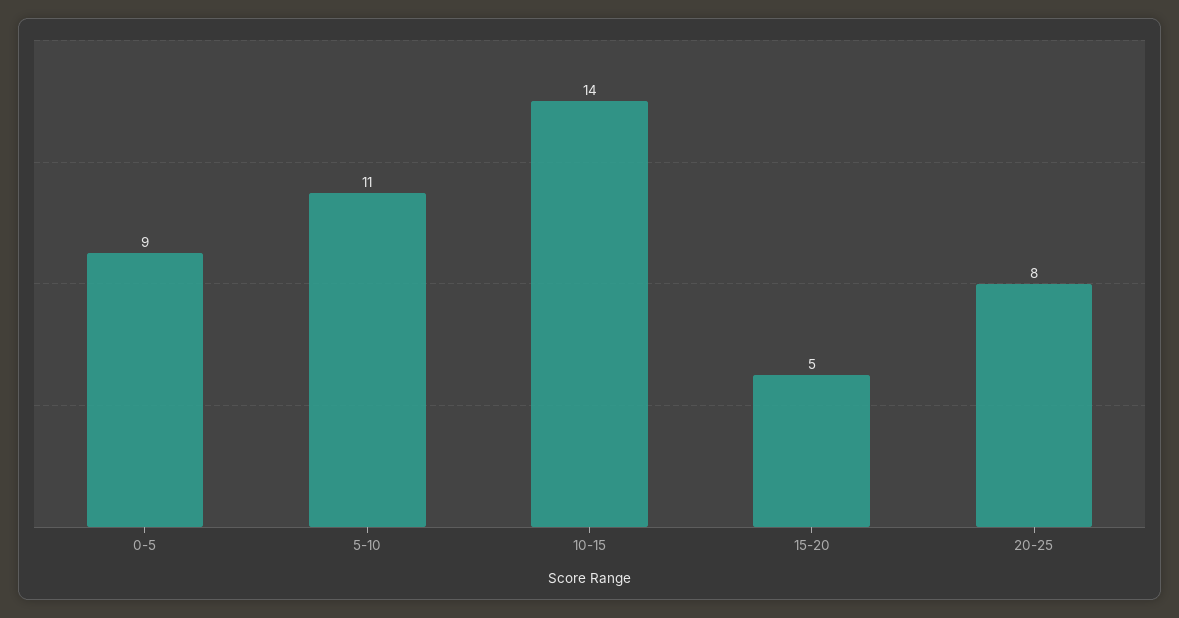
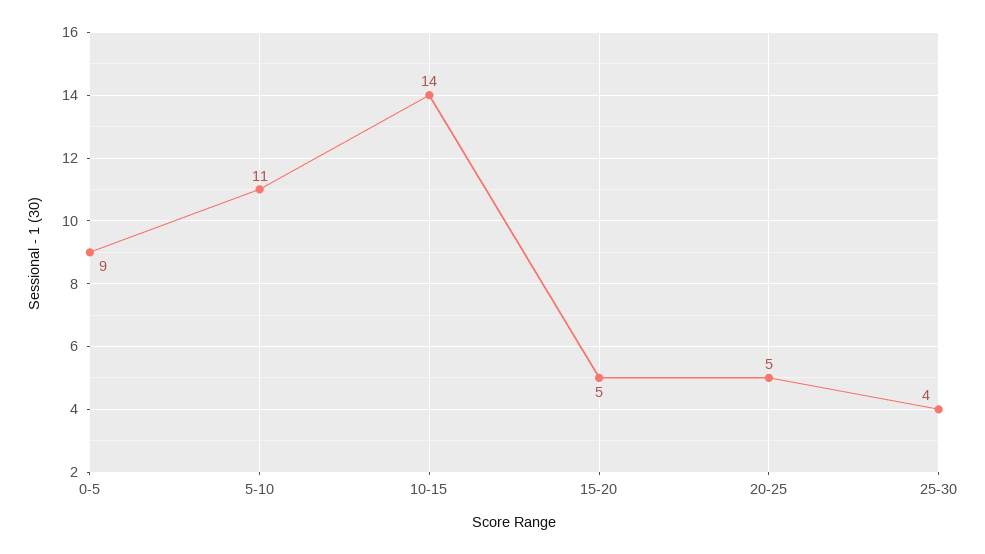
20-25: 8 -> 5
25-30: none -> 4

